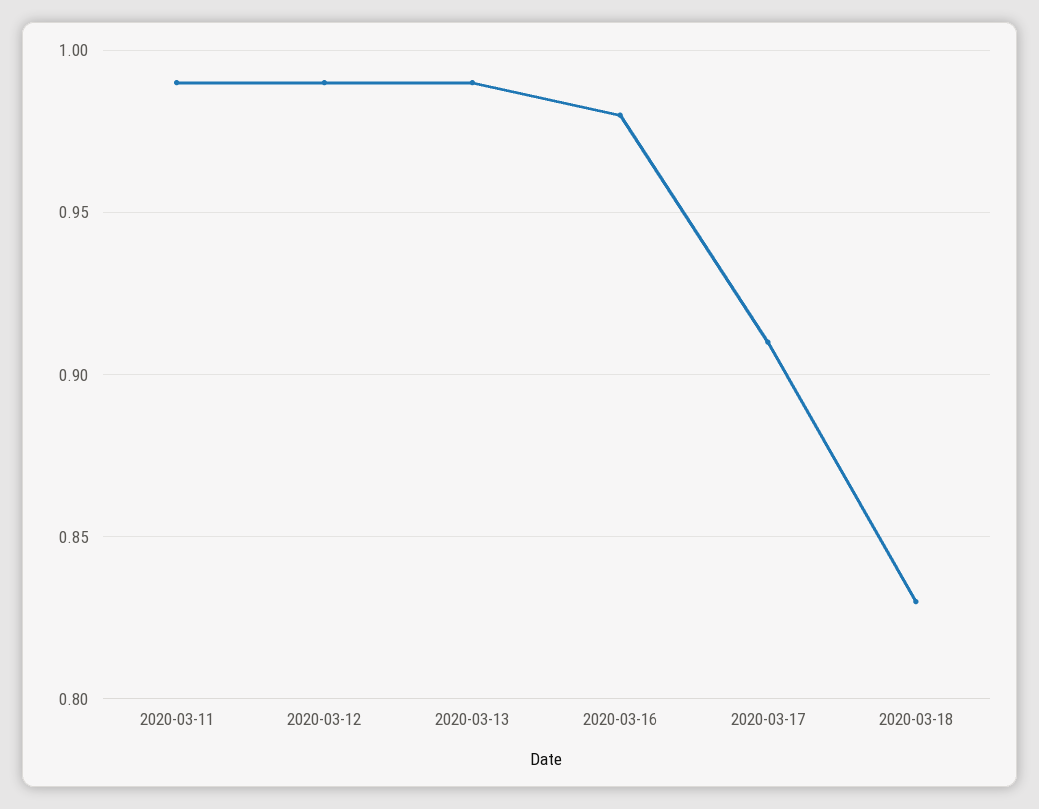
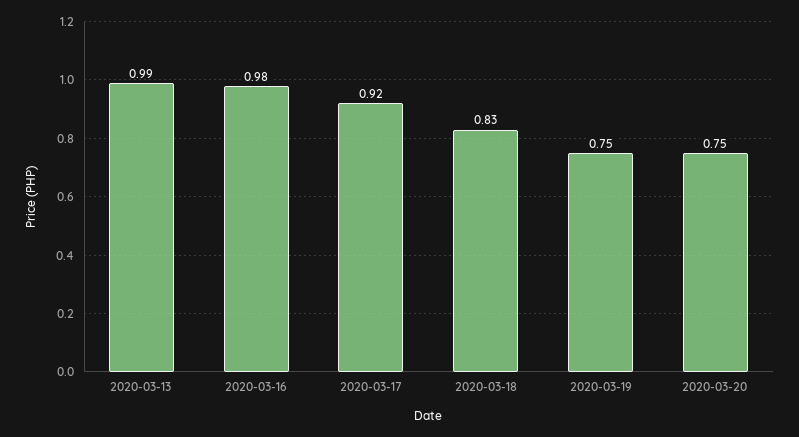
2020-03-11: 0.99 -> none
2020-03-12: 0.99 -> none
2020-03-17: 0.91 -> 0.92
2020-03-19: none -> 0.75
2020-03-20: none -> 0.75

